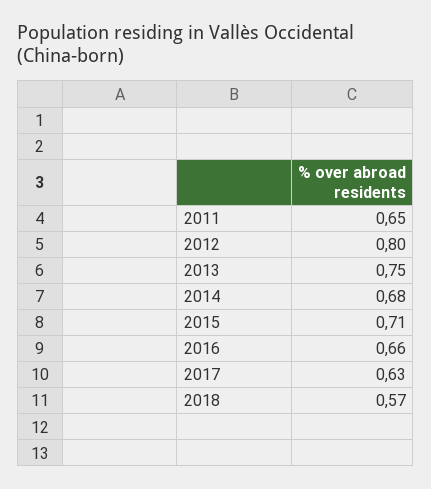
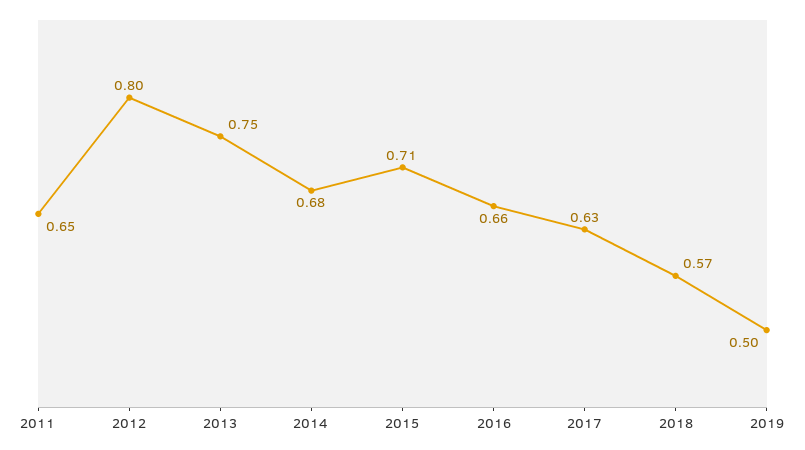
2019: none -> 0.5

